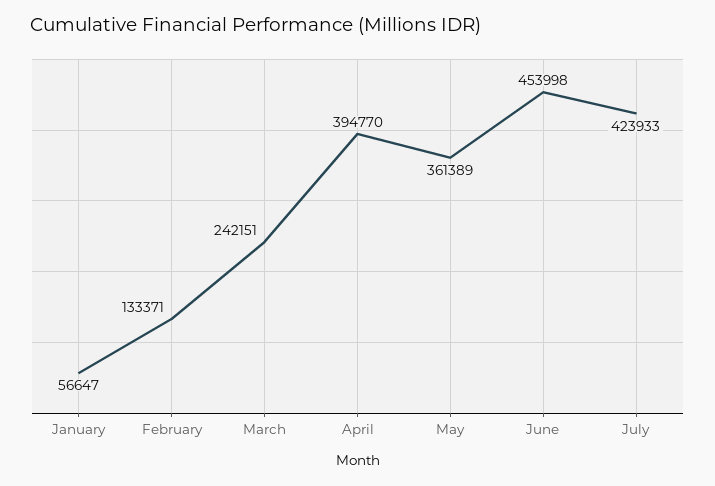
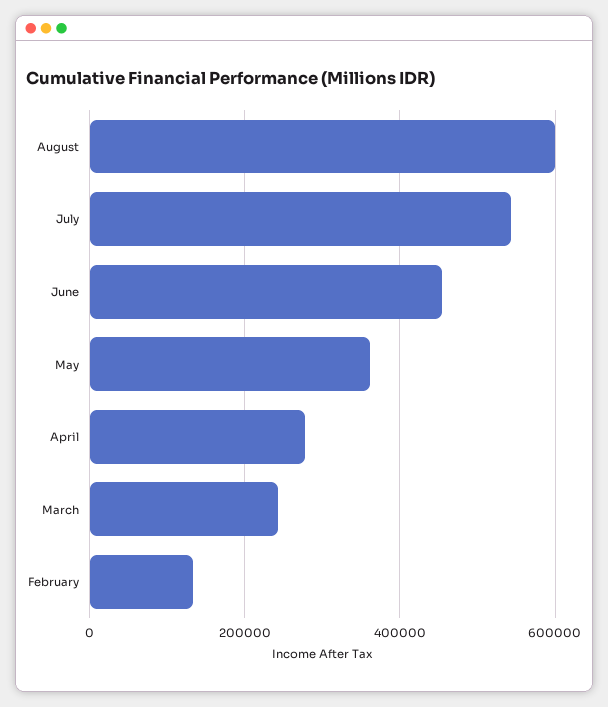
January: 56647 -> none
April: 394770 -> 280000
July: 423933 -> 540000
August: none -> 600000

